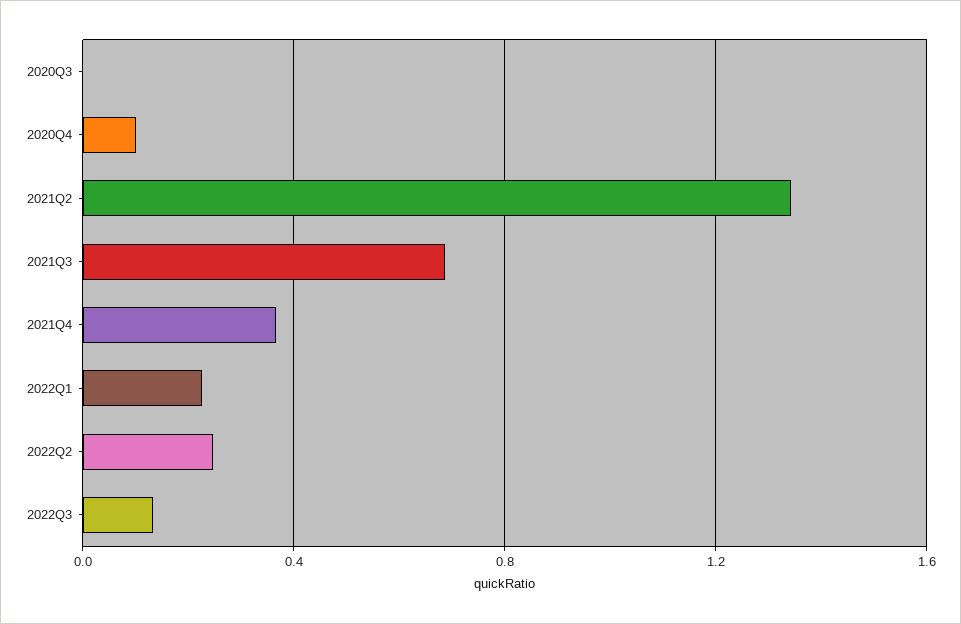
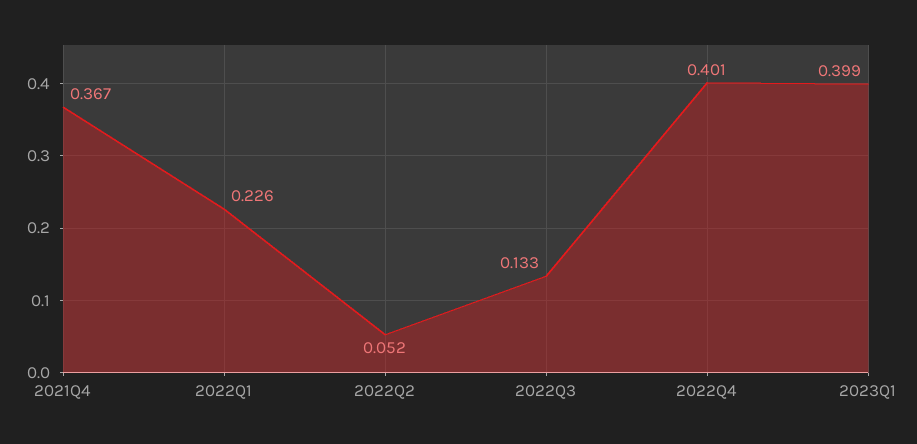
2020Q3: 0 -> none
2020Q4: 0.1 -> none
2021Q2: 1.35 -> none
2021Q3: 0.7 -> none
2022Q2: 0.25 -> 0.052
2022Q4: none -> 0.401
2023Q1: none -> 0.399

